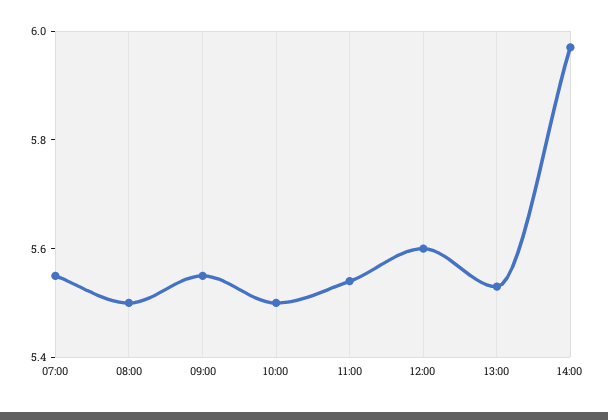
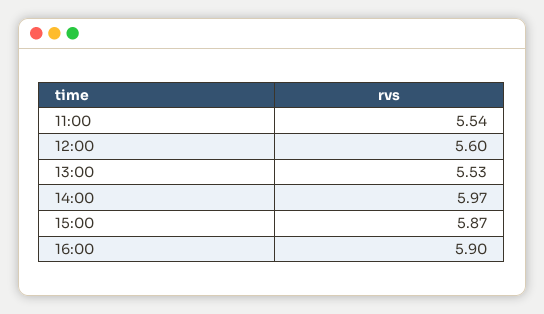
07:00: 5.55 -> none
08:00: 5.5 -> none
09:00: 5.55 -> none
10:00: 5.5 -> none
15:00: none -> 5.87
16:00: none -> 5.9

